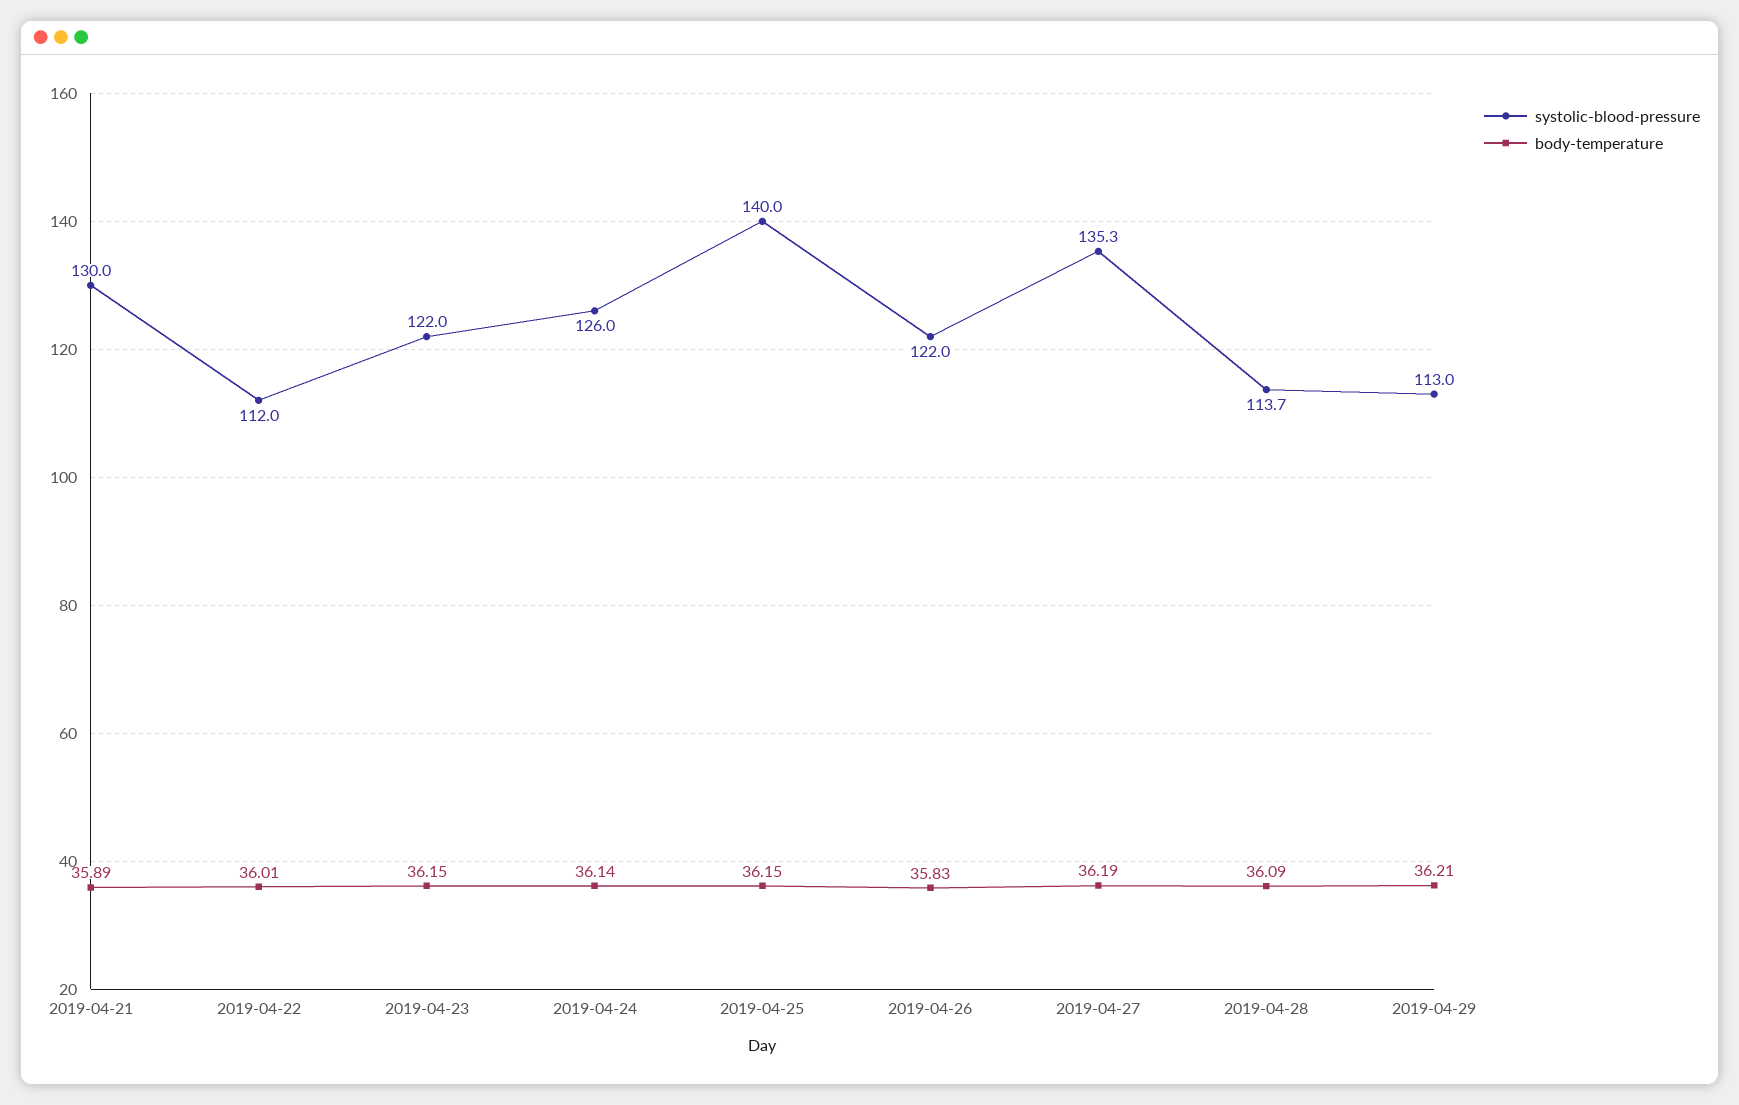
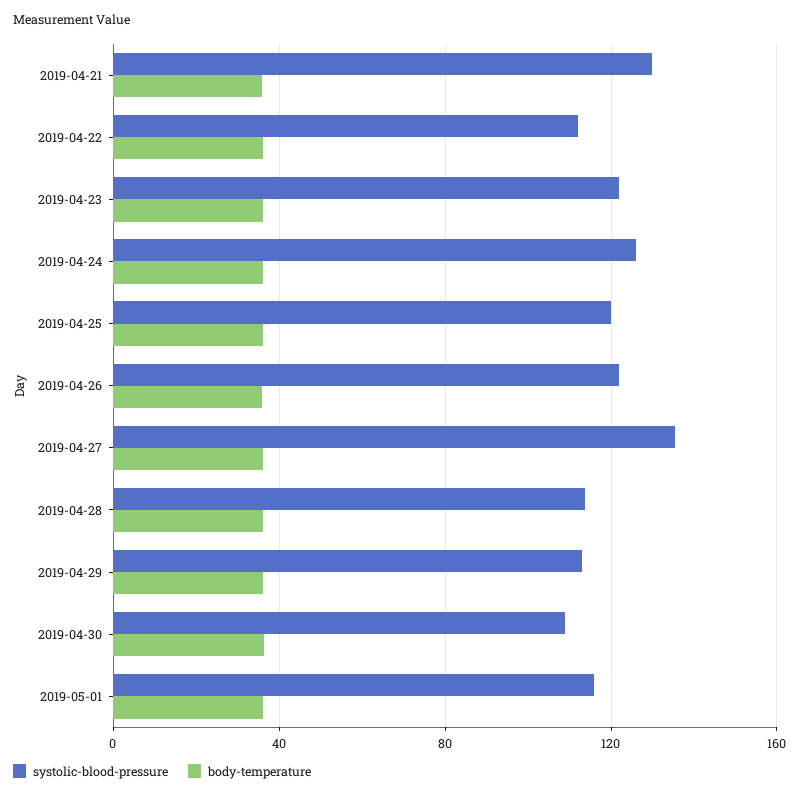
systolic-blood-pressure, 2019-04-25: 140 -> 120
systolic-blood-pressure, 2019-04-30: none -> 110
body-temperature, 2019-04-30: none -> 35
systolic-blood-pressure, 2019-05-01: none -> 115
body-temperature, 2019-05-01: none -> 35

